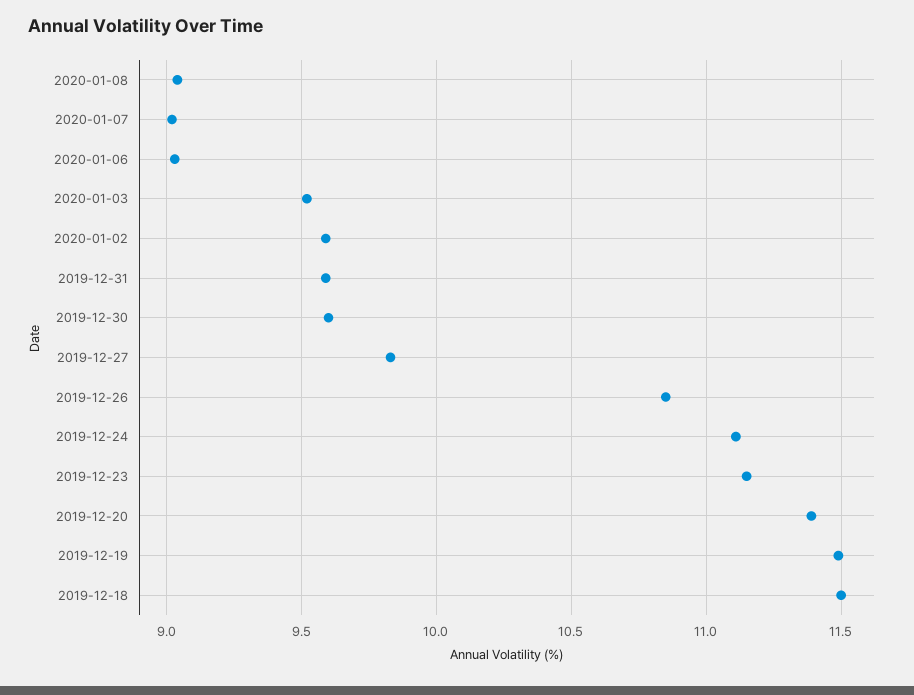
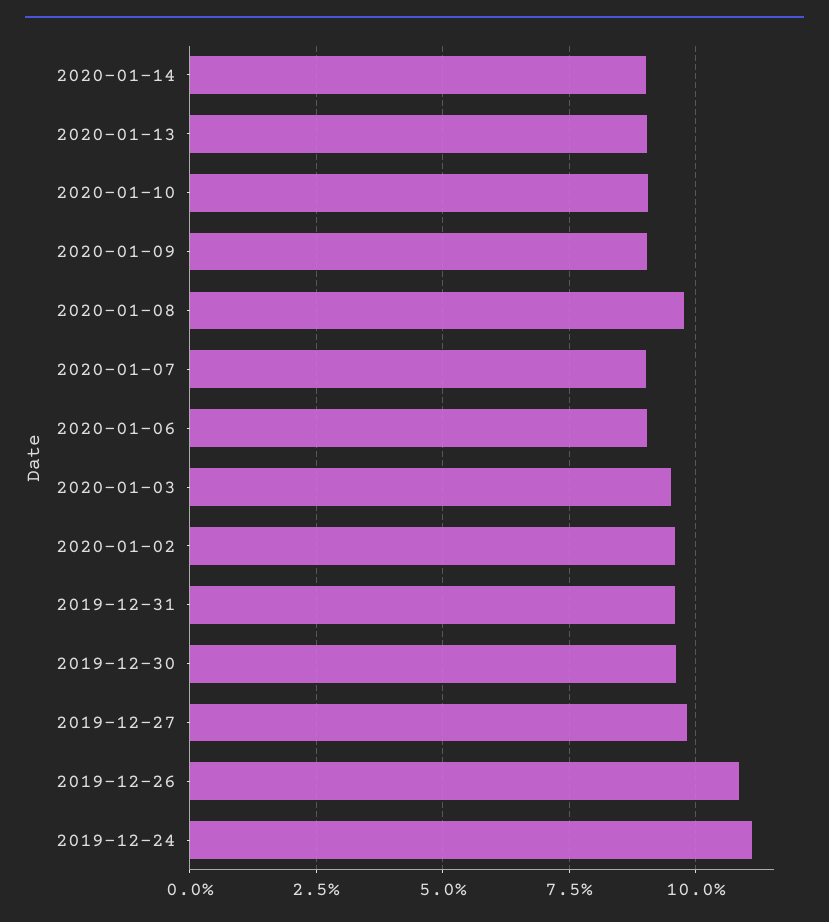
2020-01-08: 9.05 -> 9.75
2019-12-23: 11.15 -> none
2019-12-20: 11.4 -> none
2019-12-19: 11.5 -> none
2019-12-18: 11.5 -> none
2020-01-14: none -> 9
2020-01-13: none -> 9
2020-01-10: none -> 9
2020-01-09: none -> 9

